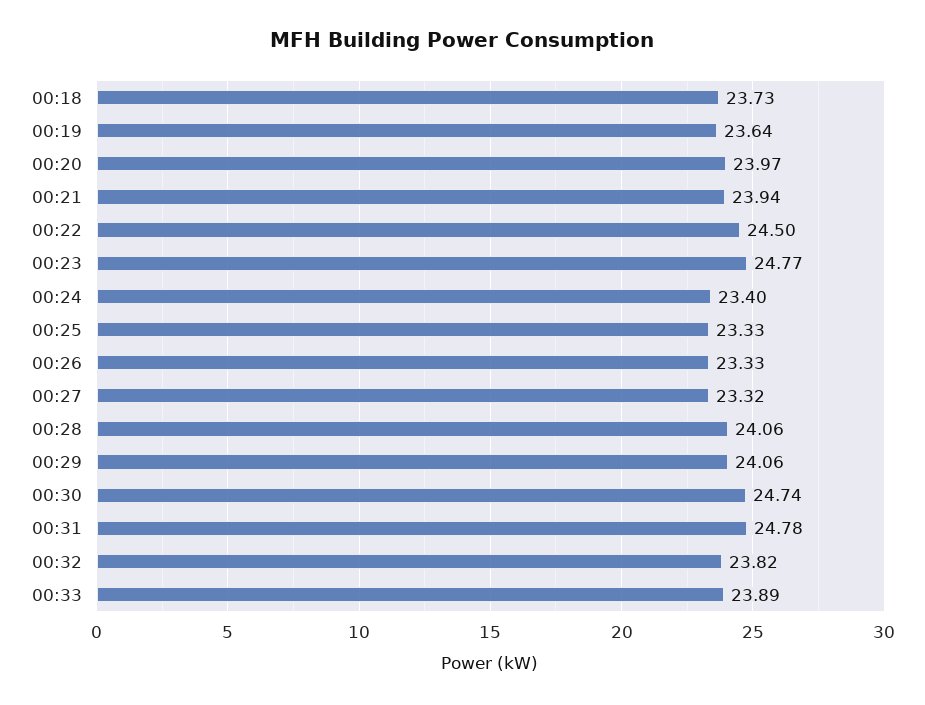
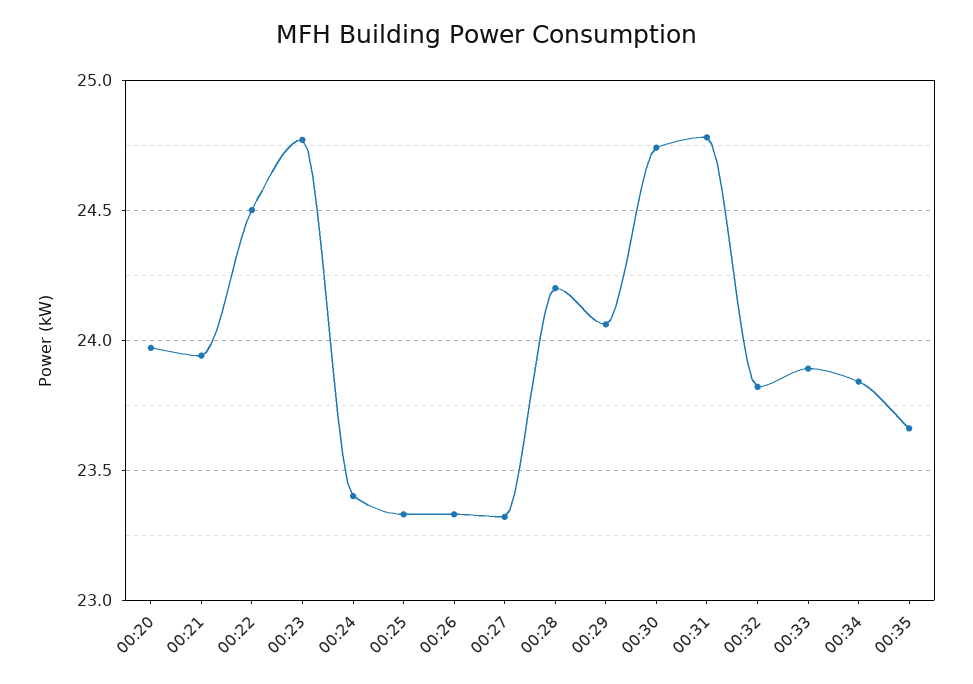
00:18: 23.73 -> none
00:19: 23.64 -> none
00:28: 24.06 -> 24.2
00:34: none -> 23.85
00:35: none -> 23.65

